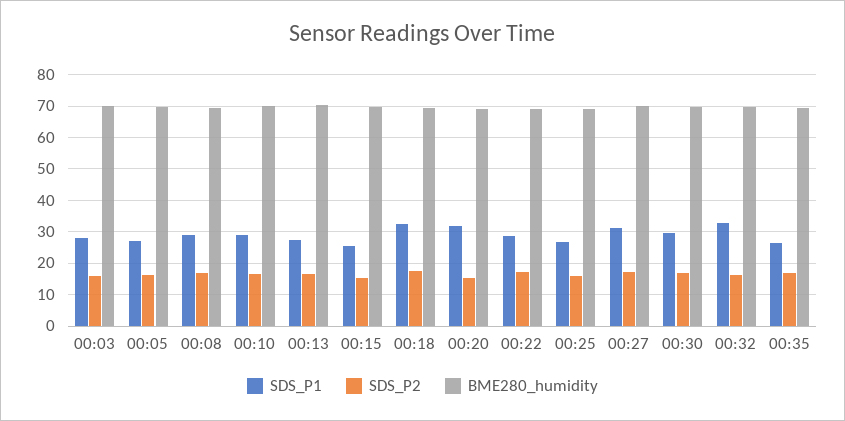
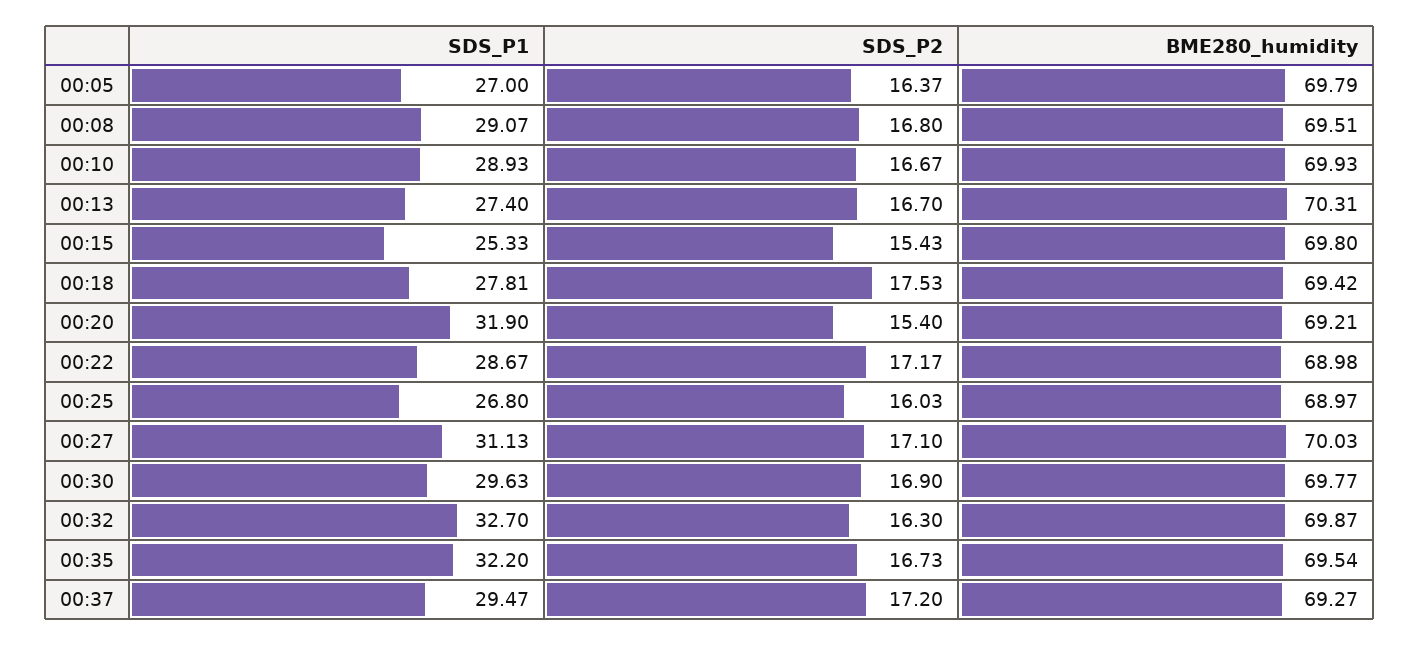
SDS_P1, 00:03: 28 -> none
SDS_P2, 00:03: 16 -> none
BME280_humidity, 00:03: 70 -> none
SDS_P1, 00:18: 32 -> 27.81
SDS_P1, 00:35: 26 -> 32.2
SDS_P1, 00:37: none -> 29.47
SDS_P2, 00:37: none -> 17.2
BME280_humidity, 00:37: none -> 69.27

